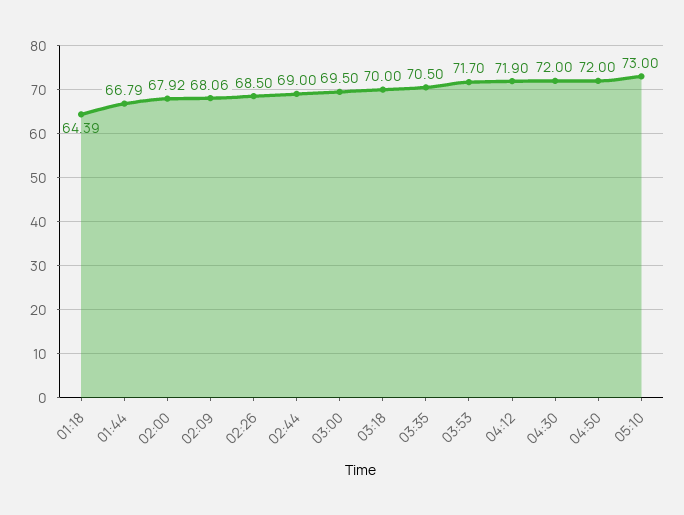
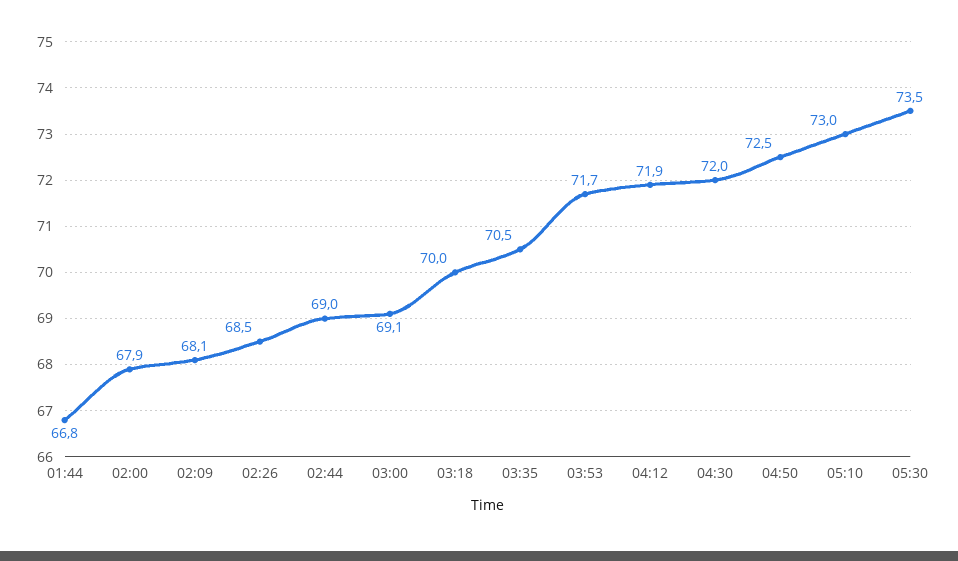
01:18: 64.39 -> none
03:00: 69.5 -> 69.1
04:50: 72 -> 72.5
05:30: none -> 73.5

